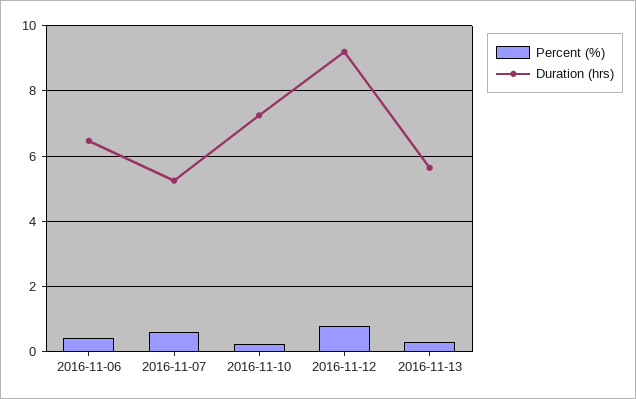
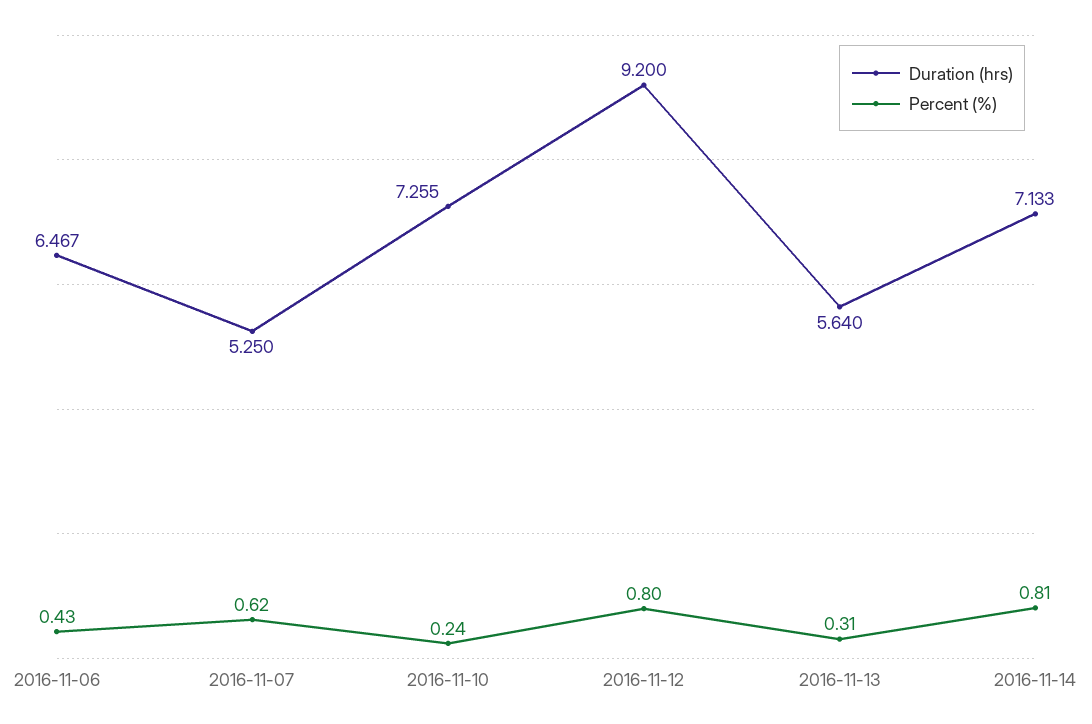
Duration (hrs), 2016-11-14: none -> 7.133
Percent (%), 2016-11-14: none -> 0.81

